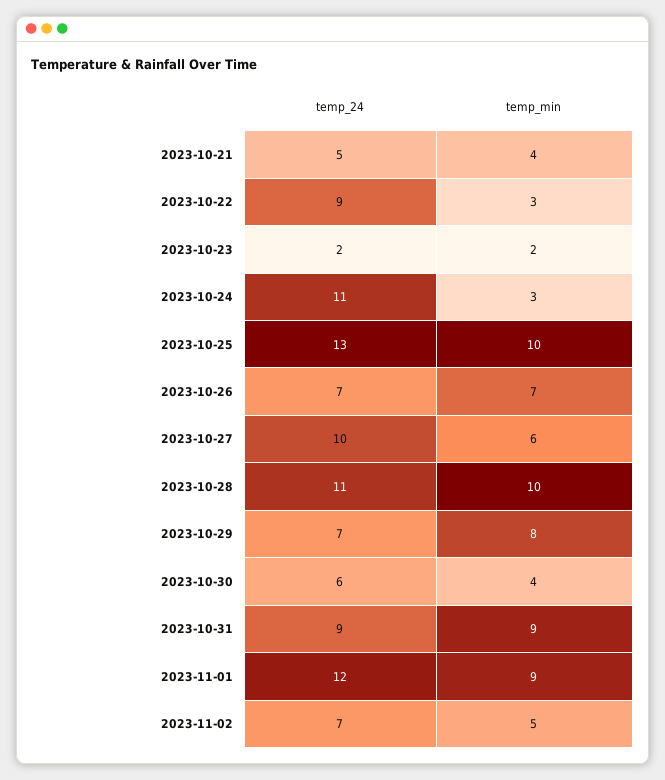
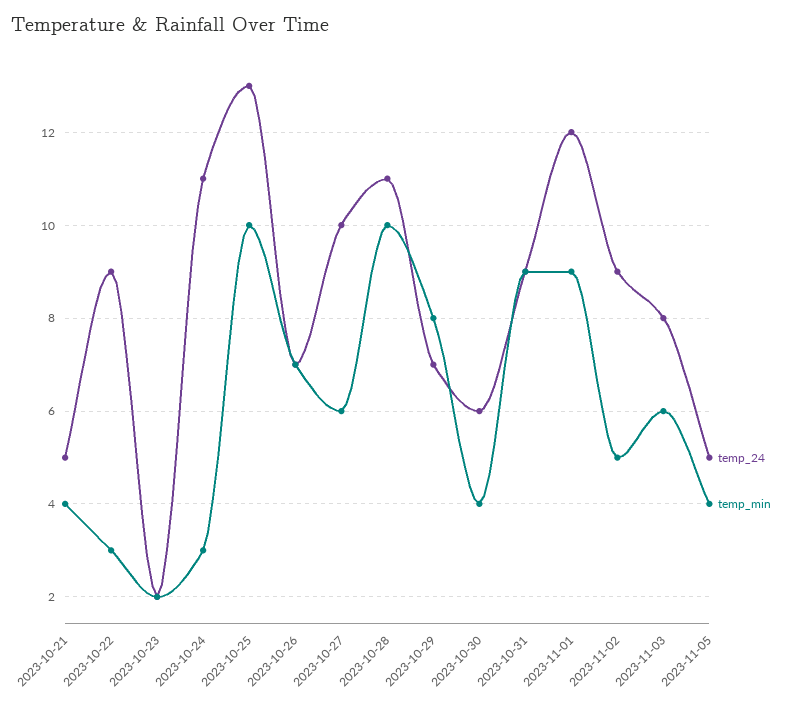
temp_24, 2023-11-02: 7 -> 9
temp_24, 2023-11-03: none -> 8
temp_min, 2023-11-03: none -> 6
temp_24, 2023-11-05: none -> 5
temp_min, 2023-11-05: none -> 4

